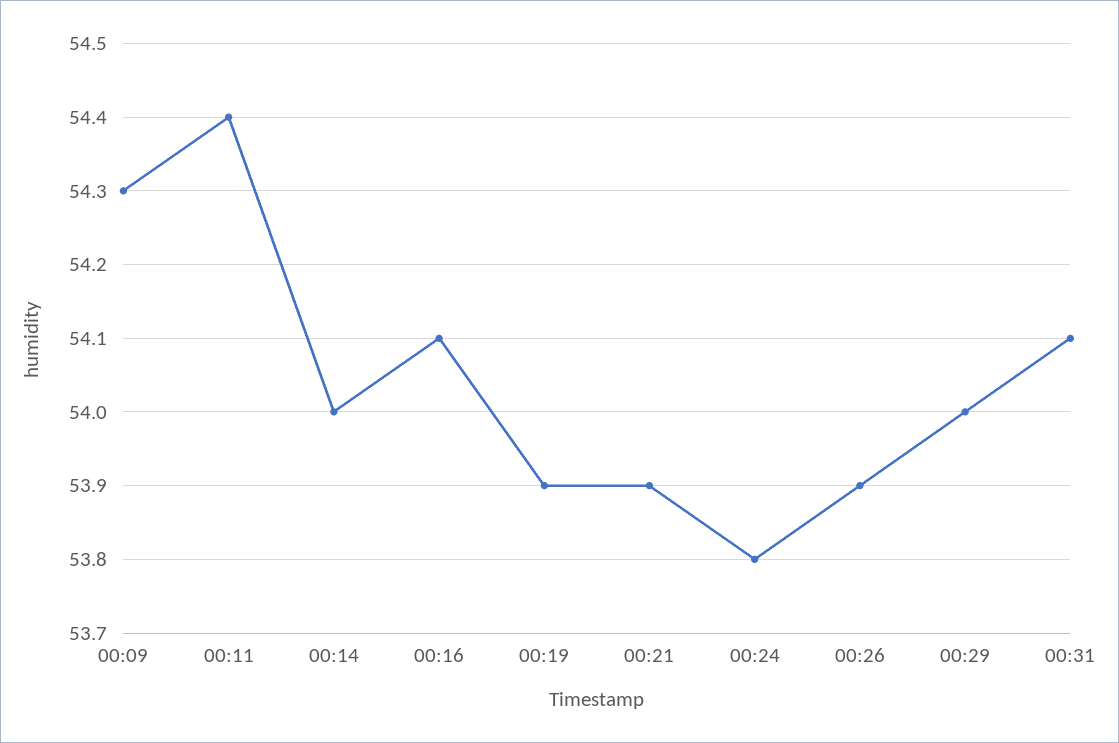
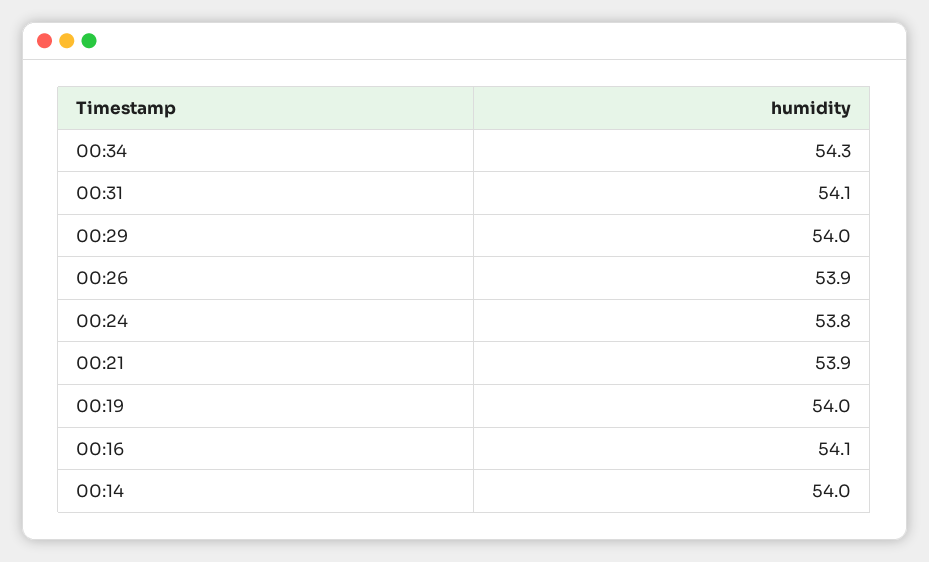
00:09: 54.3 -> none
00:11: 54.4 -> none
00:19: 53.9 -> 54
00:34: none -> 54.3

